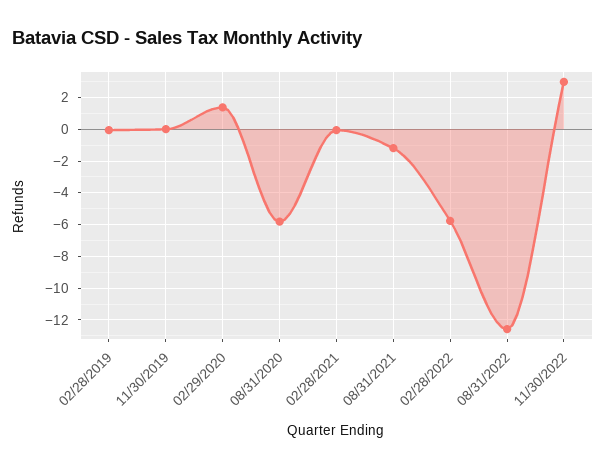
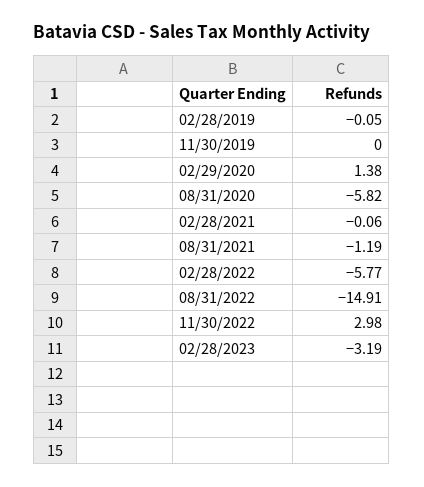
08/31/2022: -12.5 -> -14.91
02/28/2023: none -> -3.19

